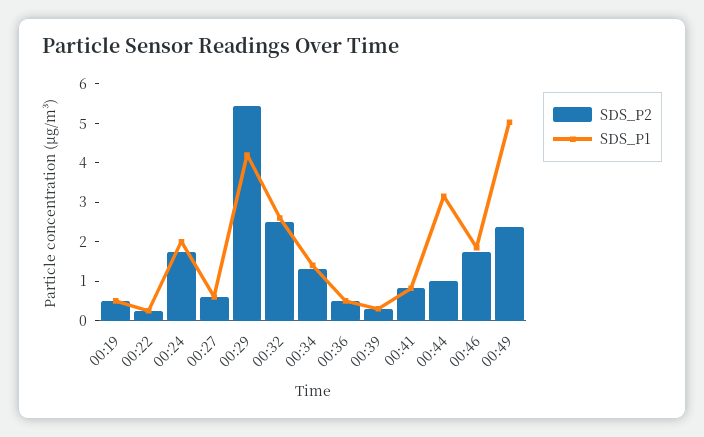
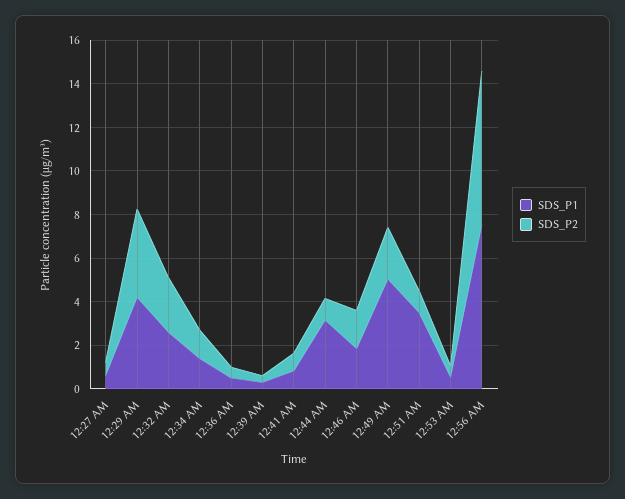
SDS_P2, 00:19: 0.5 -> none
SDS_P1, 00:19: 0.5 -> none
SDS_P2, 00:22: 0.25 -> none
SDS_P1, 00:22: 0.25 -> none
SDS_P2, 00:24: 1.75 -> none
SDS_P1, 00:24: 2 -> none
SDS_P2, 00:29: 5.5 -> 4
SDS_P1, 12:51 AM: none -> 3.5
SDS_P2, 12:51 AM: none -> 1
SDS_P1, 12:53 AM: none -> 0.5
SDS_P2, 12:53 AM: none -> 0.5
SDS_P1, 12:56 AM: none -> 7.5
SDS_P2, 12:56 AM: none -> 7

